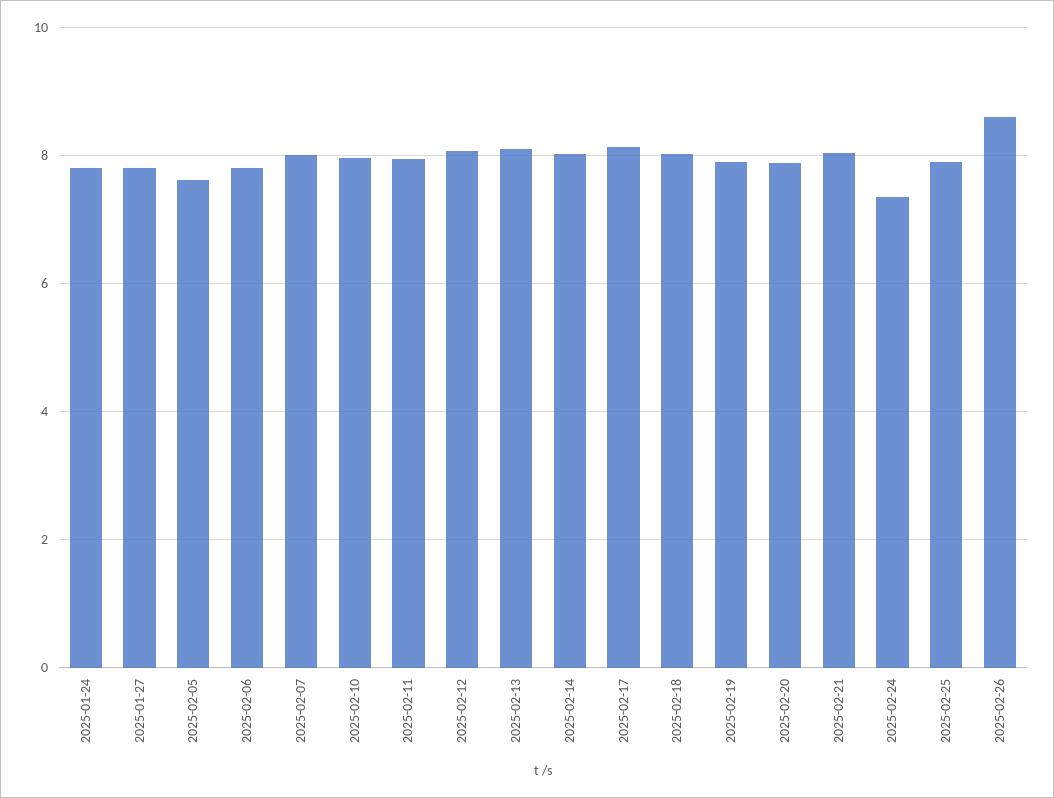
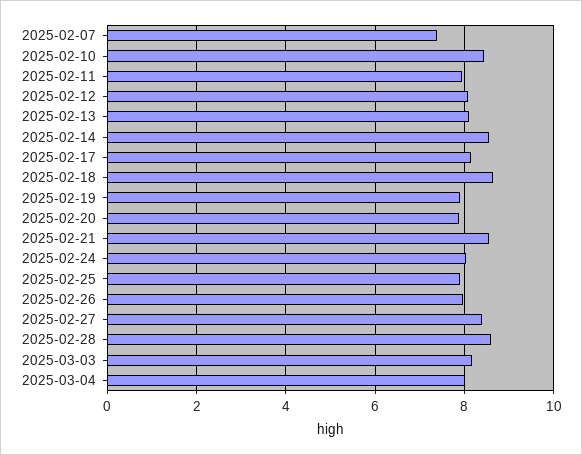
2025-01-24: 7.8 -> none
2025-01-27: 7.8 -> none
2025-02-05: 7.6 -> none
2025-02-06: 7.8 -> none
2025-02-07: 8 -> 7.4
2025-02-10: 8 -> 8.4
2025-02-14: 8 -> 8.6
2025-02-18: 8 -> 8.6
2025-02-21: 8 -> 8.6
2025-02-24: 7.4 -> 8
2025-02-26: 8.6 -> 8
2025-02-27: none -> 8.4
2025-02-28: none -> 8.6
2025-03-03: none -> 8.2
2025-03-04: none -> 8

